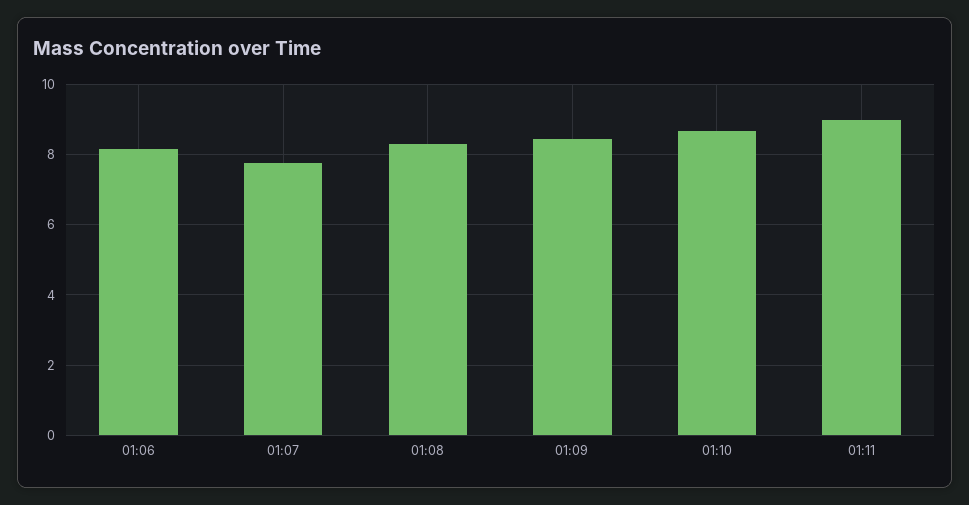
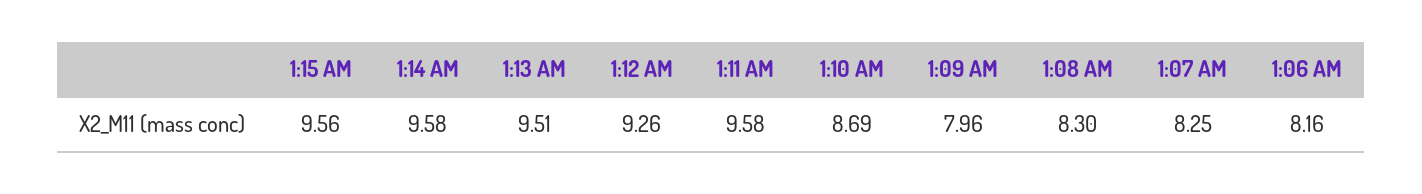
01:07: 7.8 -> 8.25
01:09: 8.4 -> 7.96
01:11: 9 -> 9.58
1:15 AM: none -> 9.56
1:14 AM: none -> 9.58
1:13 AM: none -> 9.51
1:12 AM: none -> 9.26

